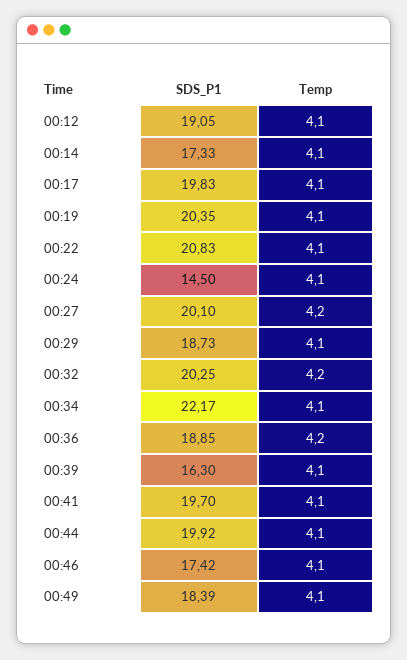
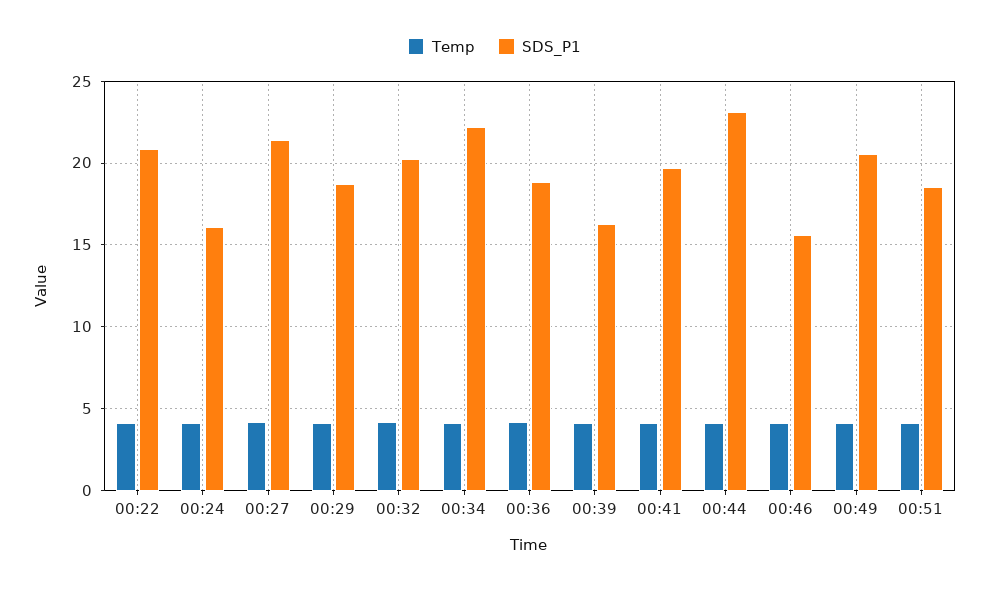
SDS_P1, 00:12: 19.05 -> none
Temp, 00:12: 4.1 -> none
SDS_P1, 00:14: 17.33 -> none
Temp, 00:14: 4.1 -> none
SDS_P1, 00:17: 19.83 -> none
Temp, 00:17: 4.1 -> none
SDS_P1, 00:19: 20.35 -> none
Temp, 00:19: 4.1 -> none
SDS_P1, 00:24: 14.5 -> 16
SDS_P1, 00:27: 20.1 -> 21.5
SDS_P1, 00:44: 19.92 -> 23
SDS_P1, 00:46: 17.42 -> 15.5
SDS_P1, 00:49: 18.39 -> 20.5
Temp, 00:51: none -> 4
SDS_P1, 00:51: none -> 18.5

